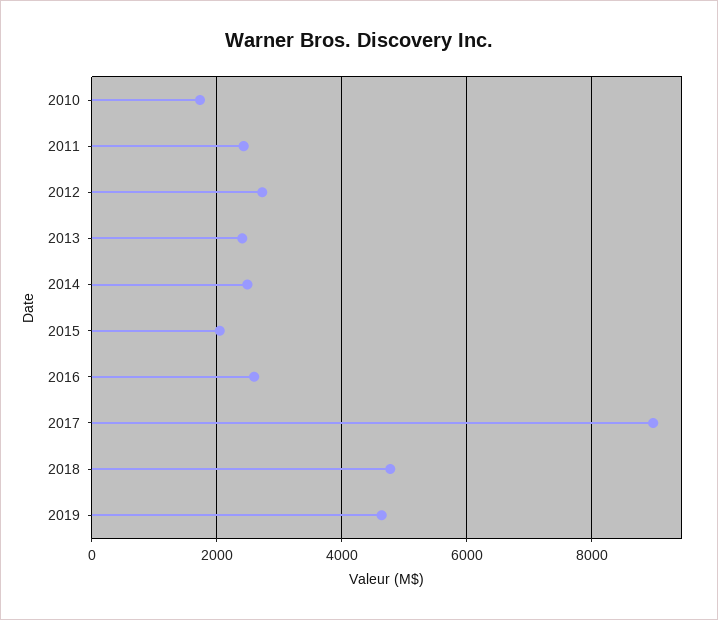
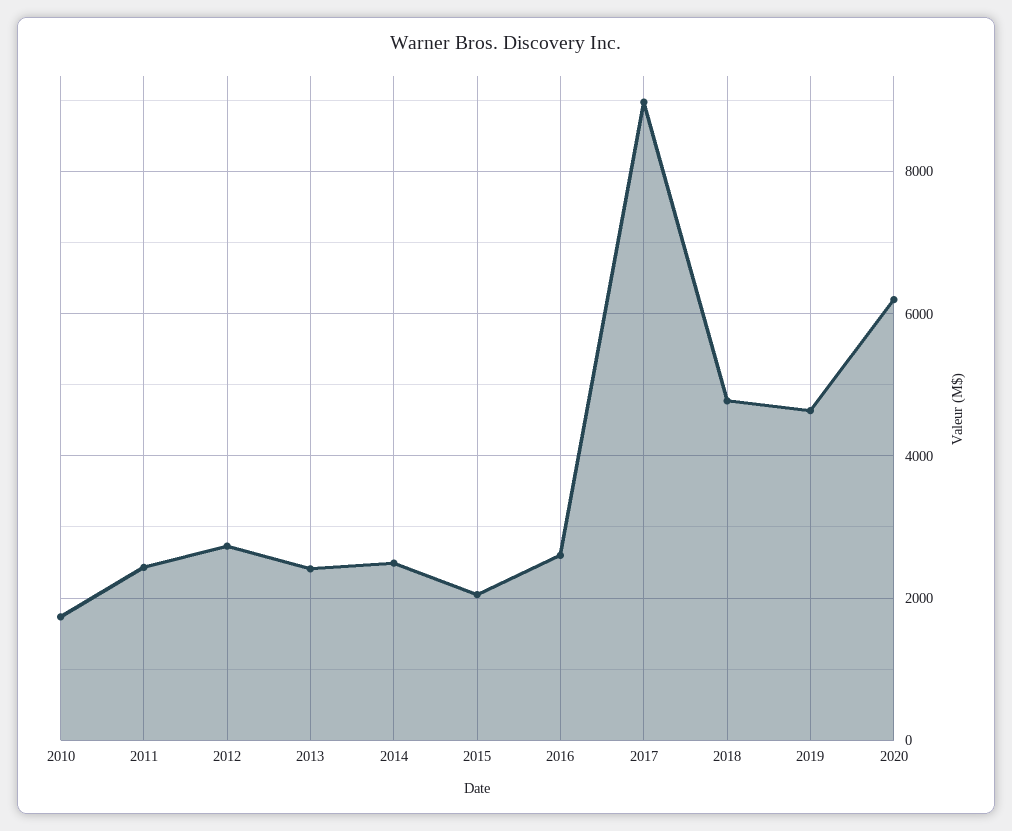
2020: none -> 6200

